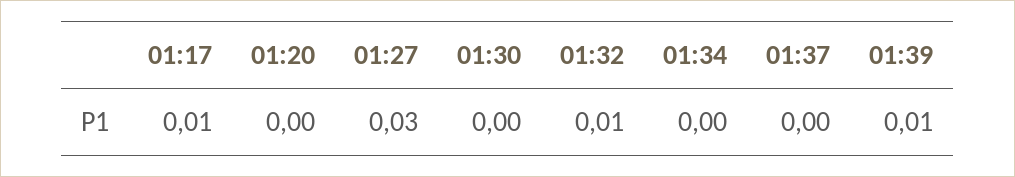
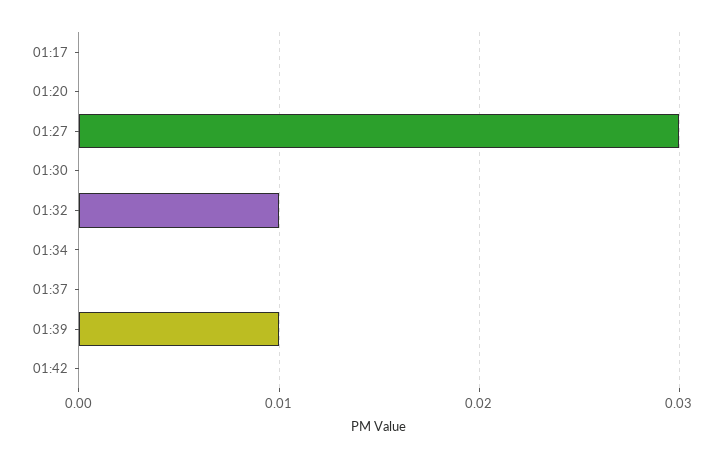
01:17: 0.01 -> 0
01:42: none -> 0

